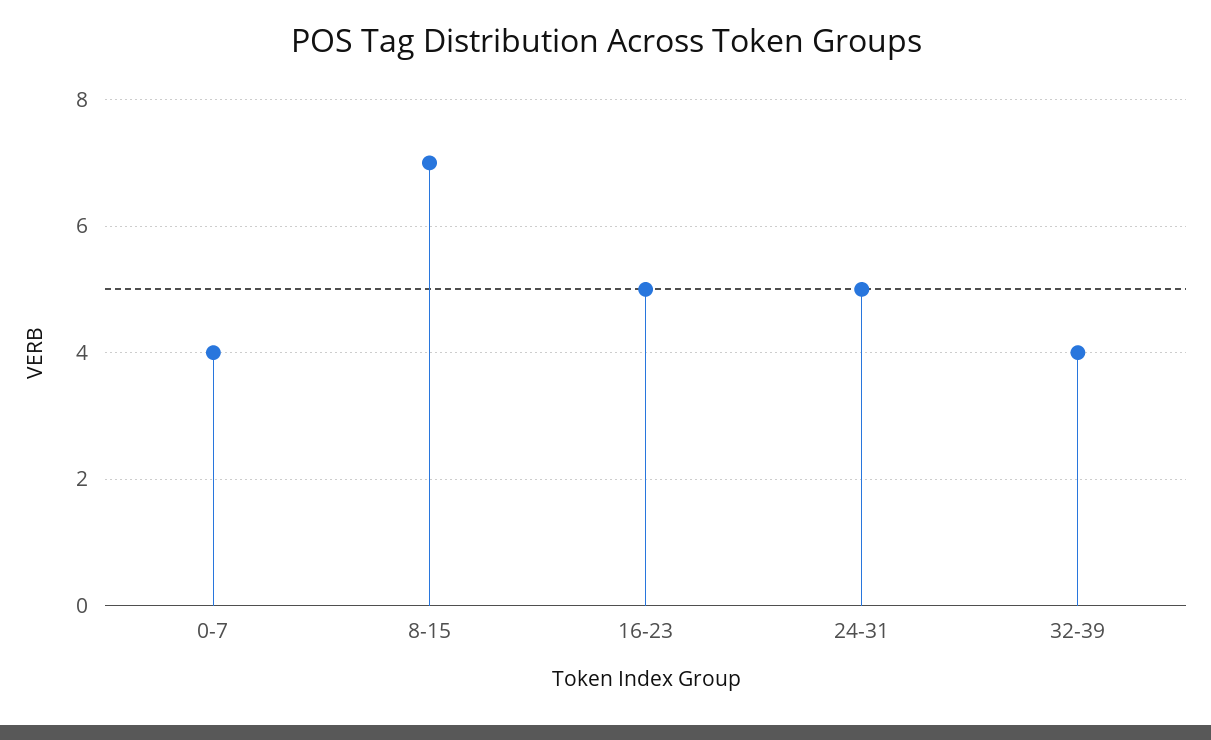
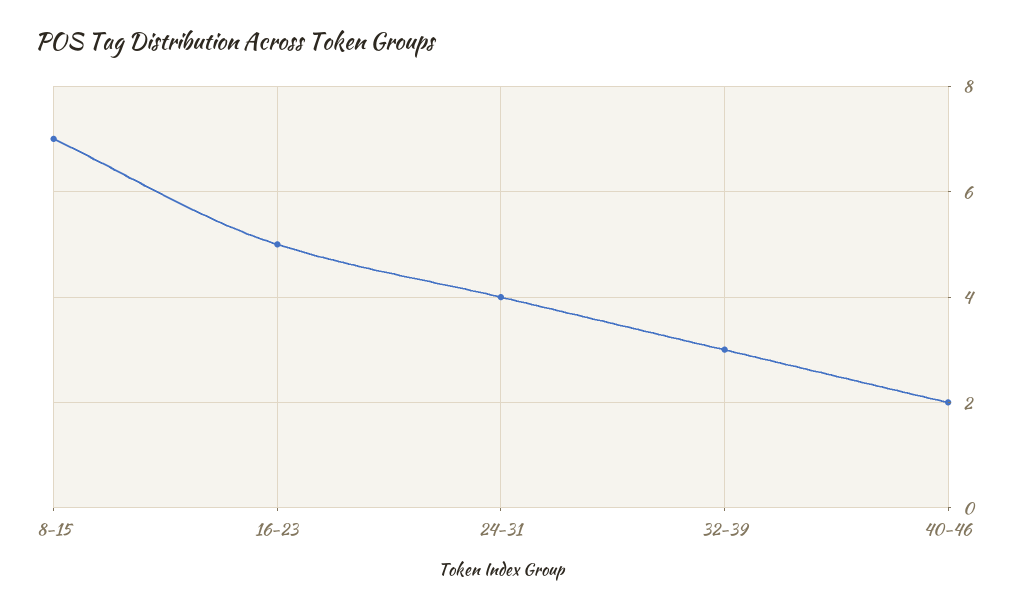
0-7: 4 -> none
24-31: 5 -> 4
32-39: 4 -> 3
40-46: none -> 2

